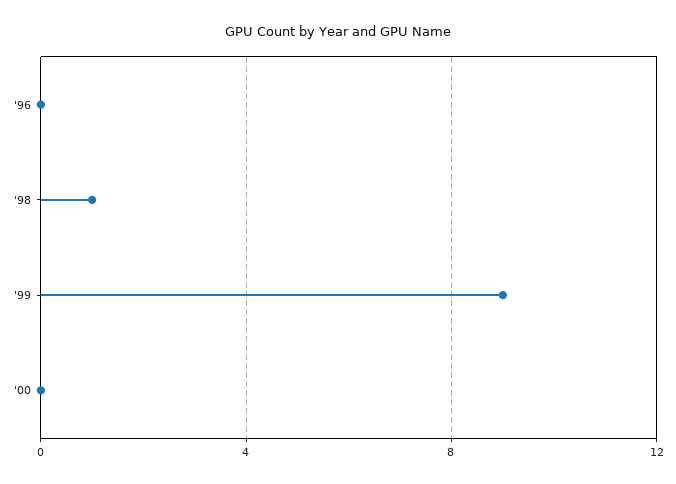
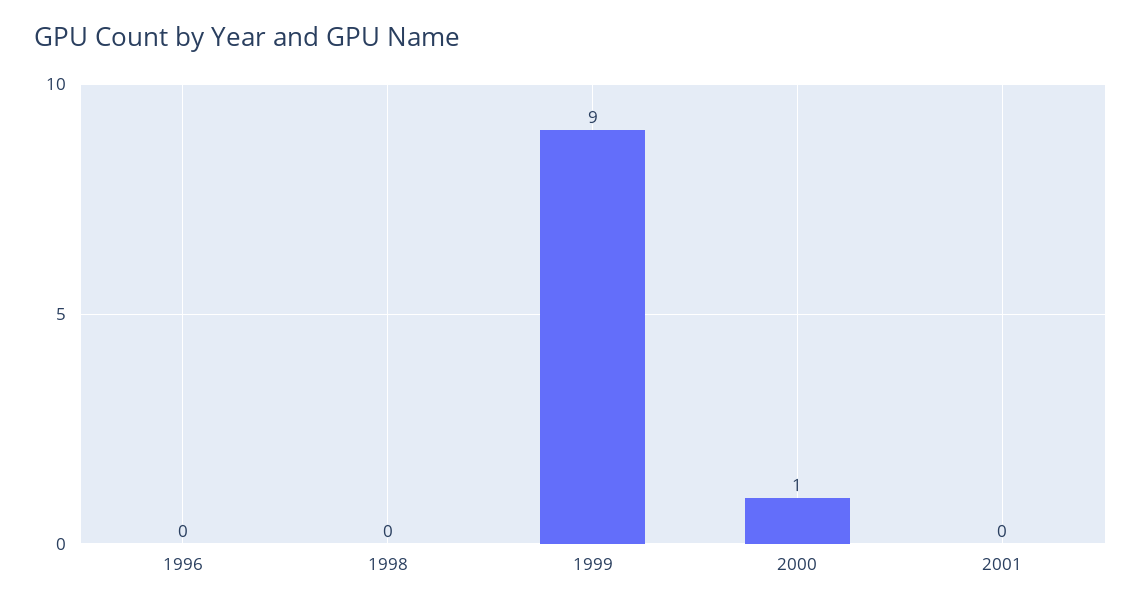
'98: 1 -> 0
'00: 0 -> 1
2001: none -> 0

